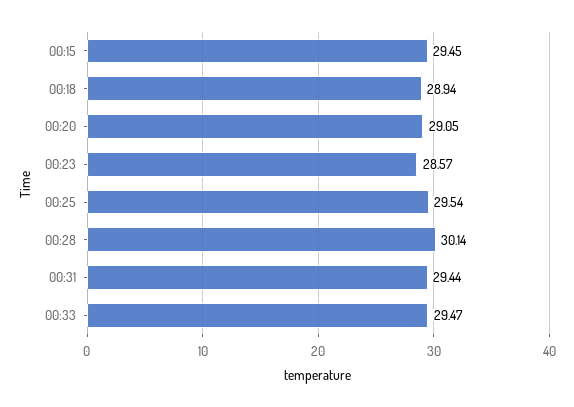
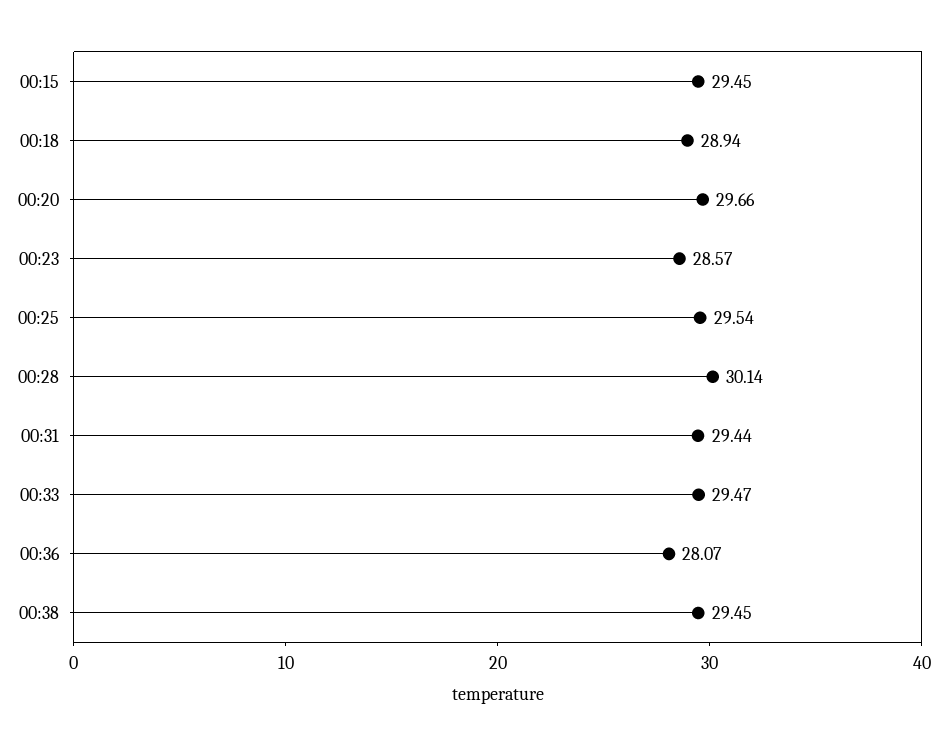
00:20: 29.05 -> 29.66
00:36: none -> 28.07
00:38: none -> 29.45

